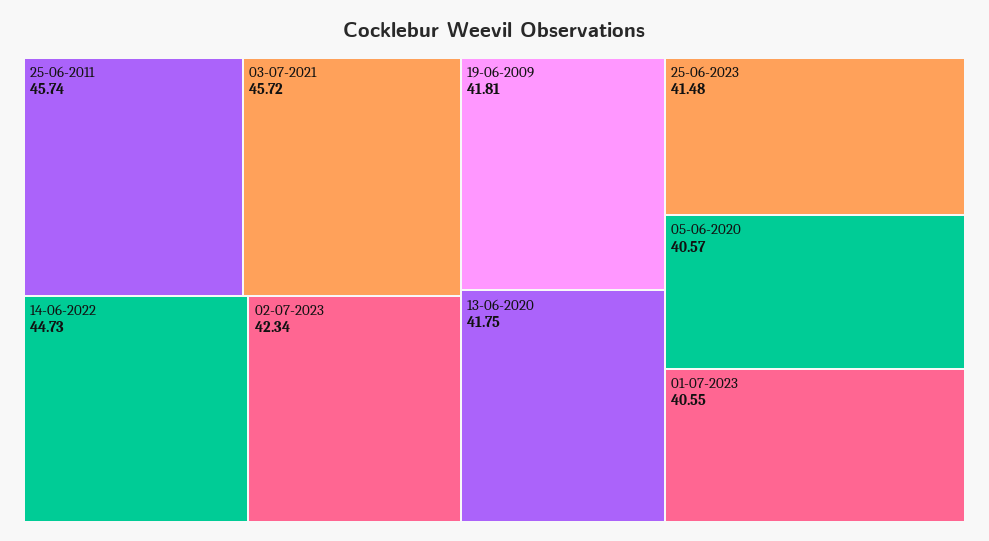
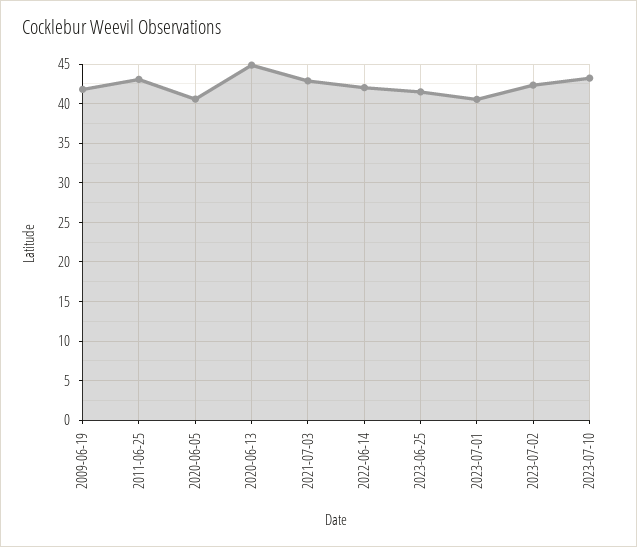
25-06-2011: 45.74 -> 43
03-07-2021: 45.72 -> 43
14-06-2022: 44.73 -> 42
13-06-2020: 41.75 -> 45
2023-07-10: none -> 43

